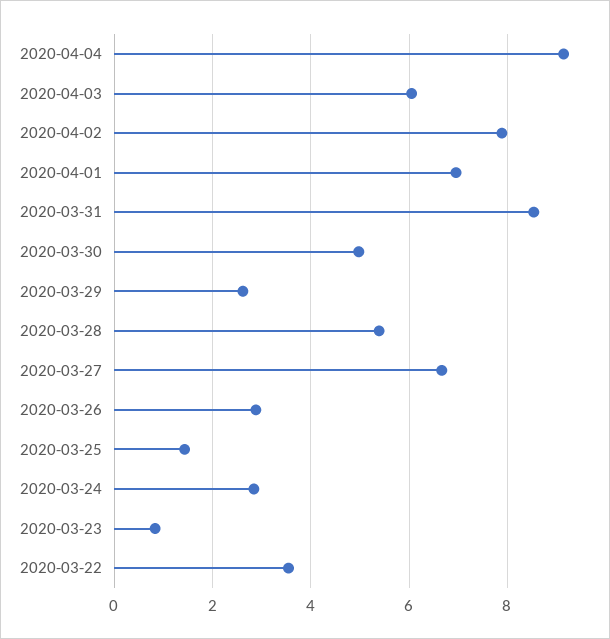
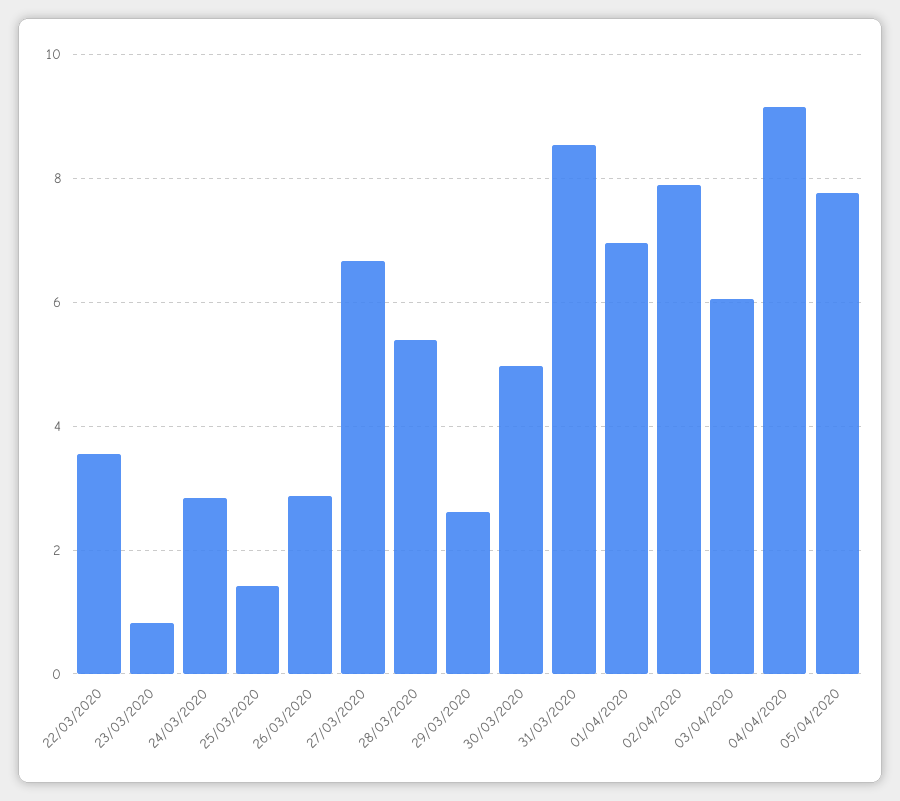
05/04/2020: none -> 7.8

